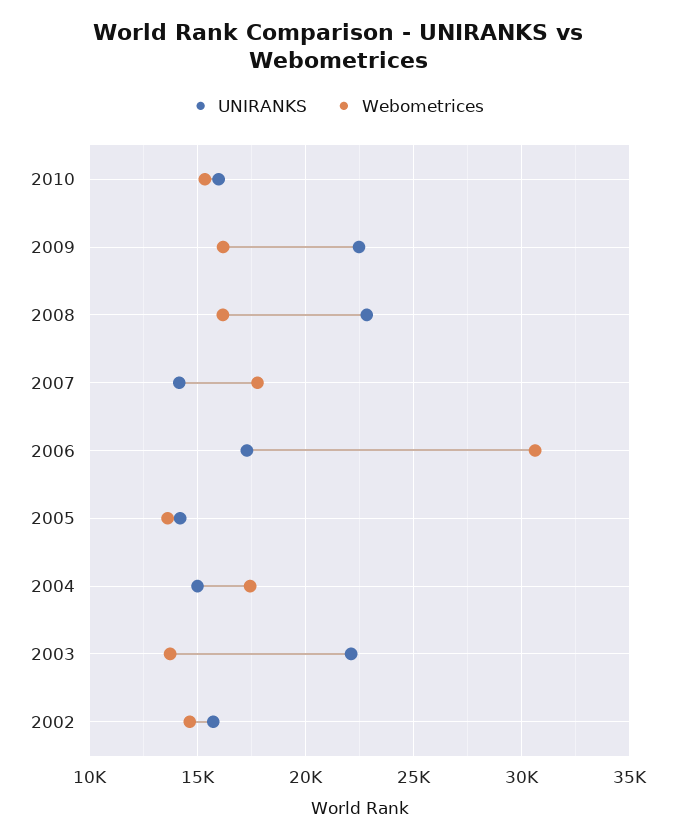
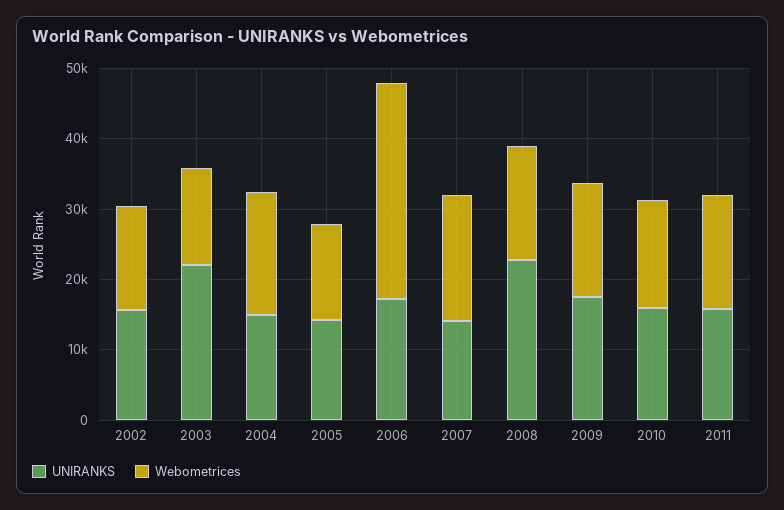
UNIRANKS, 2009: 22500 -> 18000
UNIRANKS, 2011: none -> 16000
Webometrices, 2011: none -> 16000

